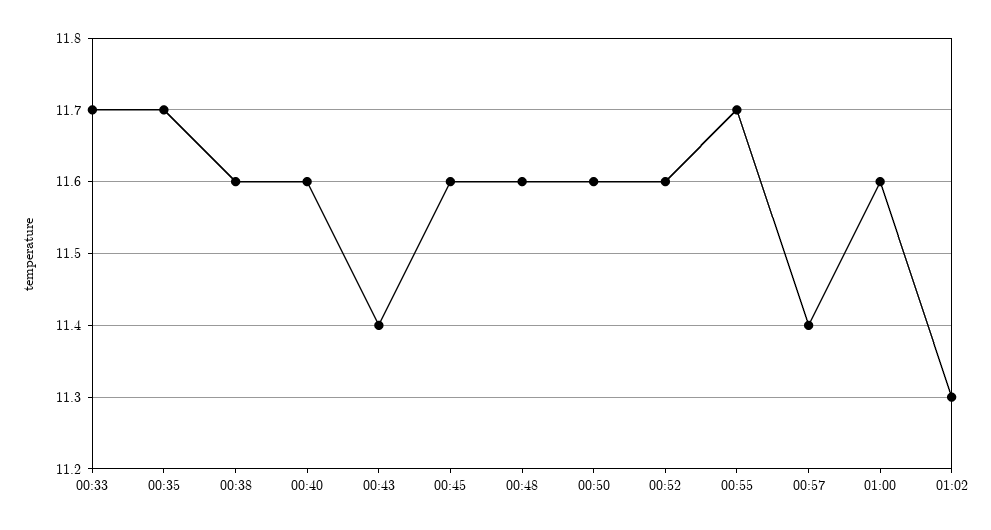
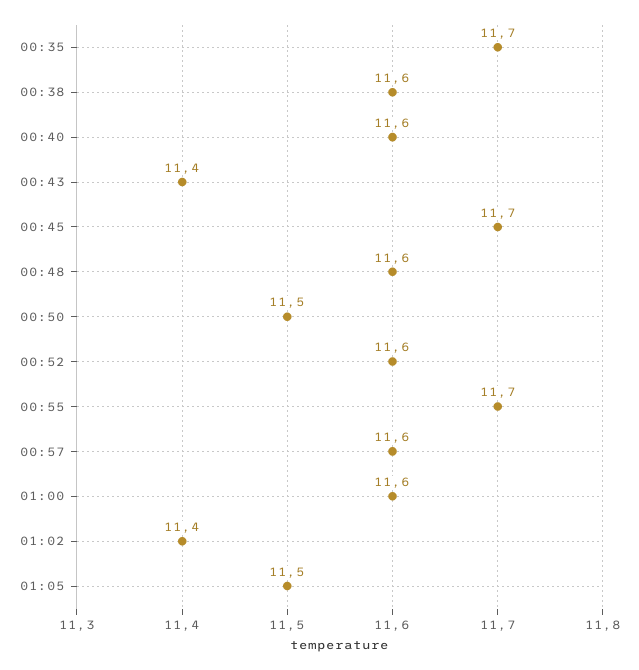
00:33: 11.7 -> none
00:45: 11.6 -> 11.7
00:50: 11.6 -> 11.5
00:57: 11.4 -> 11.6
01:02: 11.3 -> 11.4
01:05: none -> 11.5

